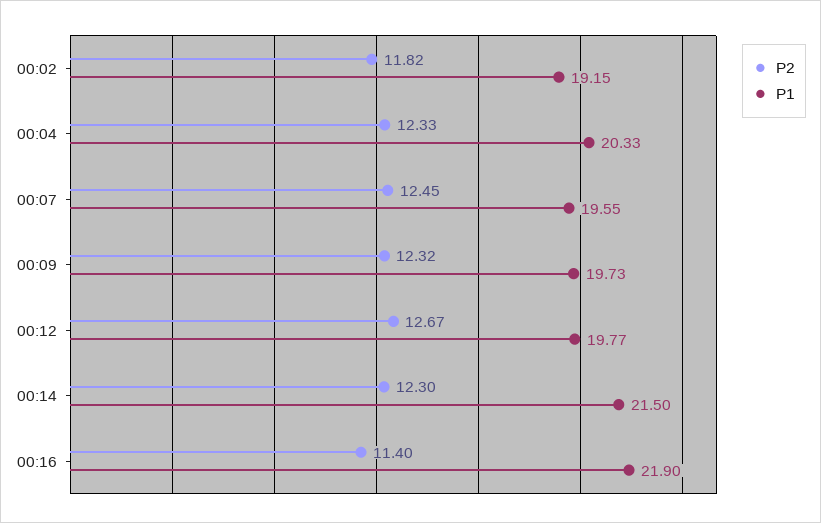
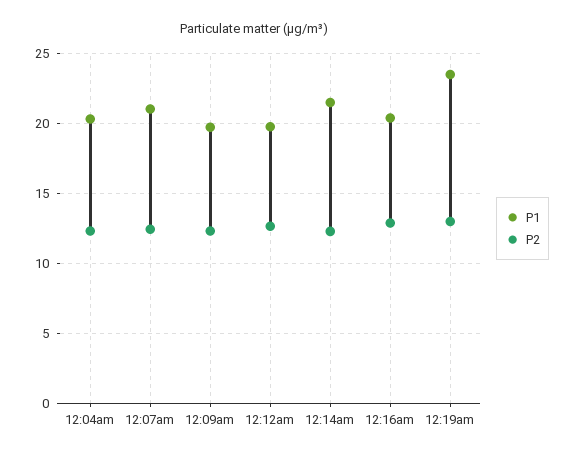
P2, 00:02: 11.82 -> none
P1, 00:02: 19.15 -> none
P1, 00:07: 19.55 -> 21
P2, 00:16: 11.4 -> 13
P1, 00:16: 21.9 -> 20.5
P1, 12:19am: none -> 23.5
P2, 12:19am: none -> 13

